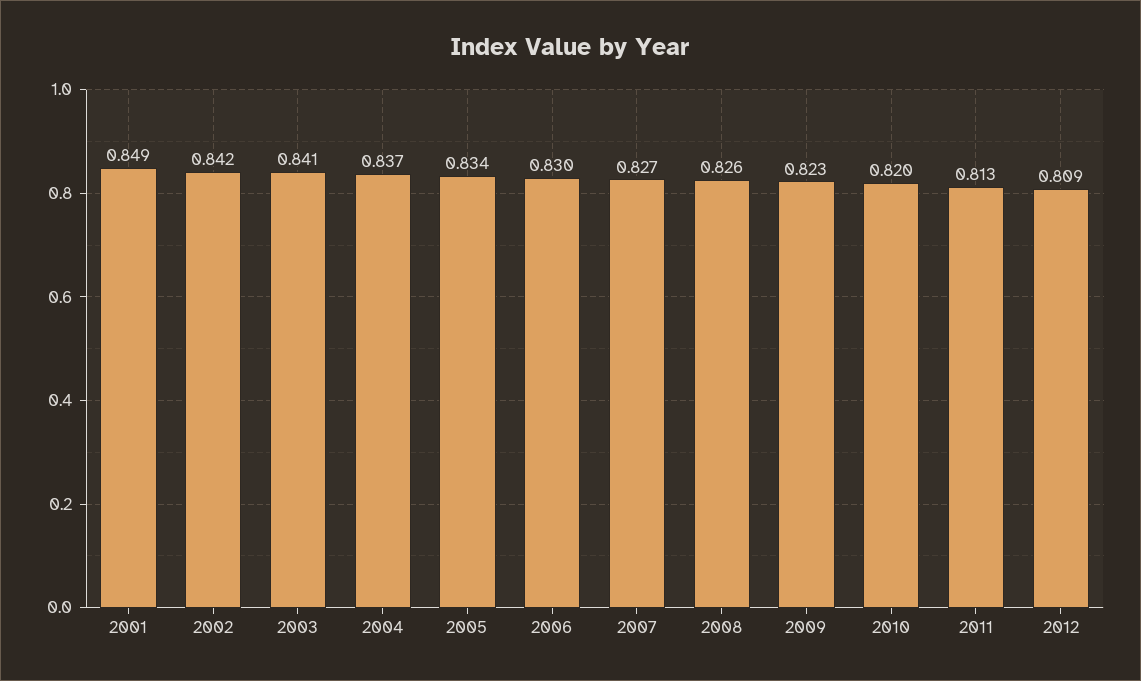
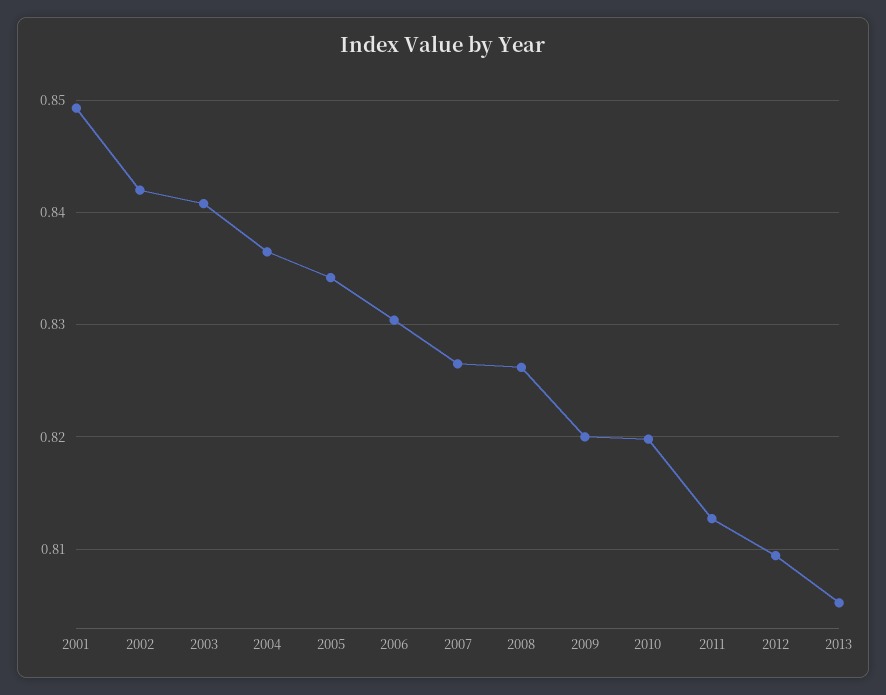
2009: 0.823 -> 0.82
2013: none -> 0.805

